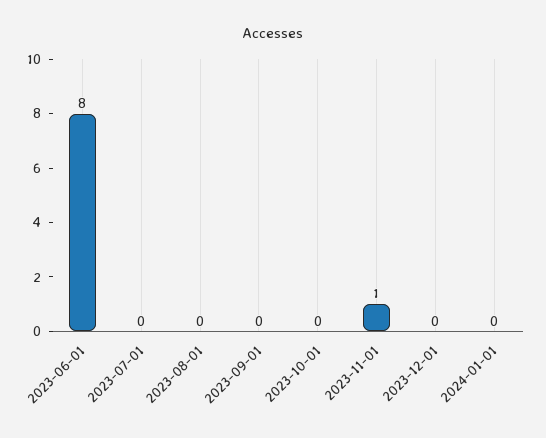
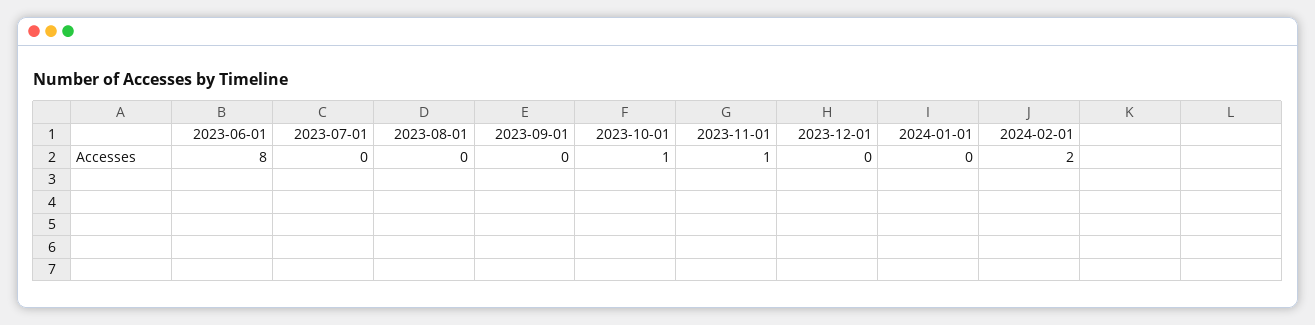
2023-10-01: 0 -> 1
2024-02-01: none -> 2

